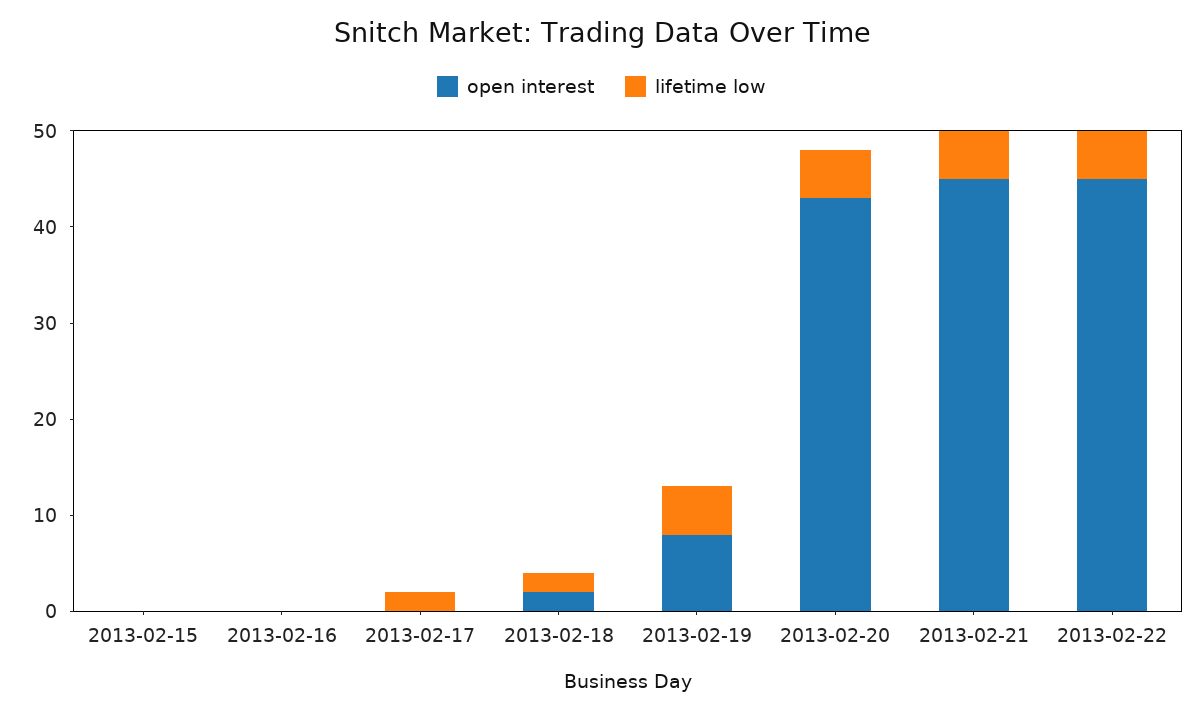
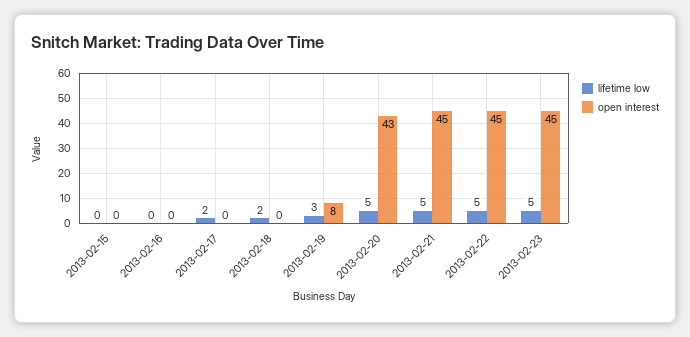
open interest, 2013-02-18: 2 -> 0
lifetime low, 2013-02-19: 5 -> 3
lifetime low, 2013-02-23: none -> 5
open interest, 2013-02-23: none -> 45

